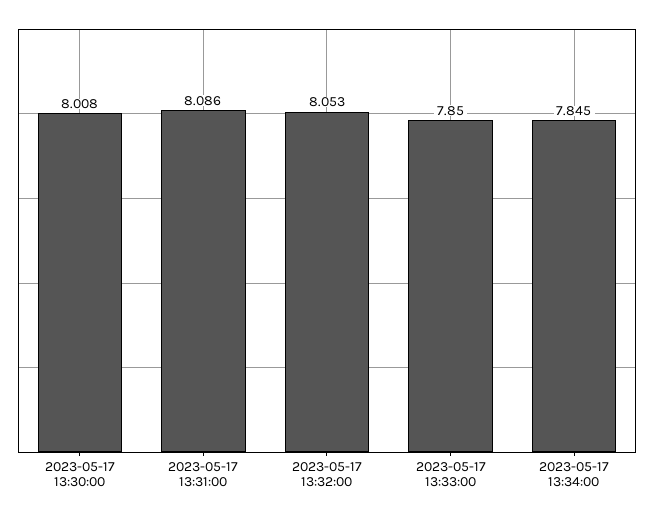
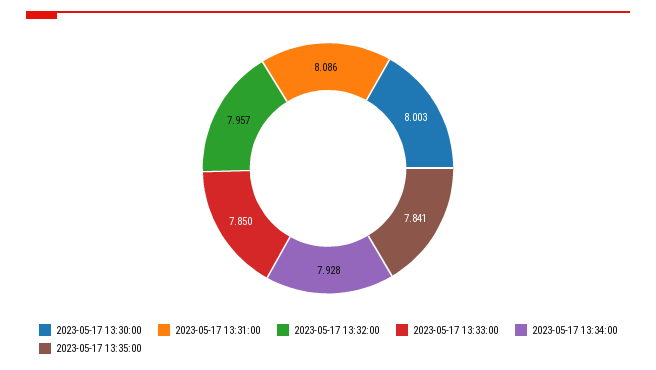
2023-05-17 13:30:00: 8.008 -> 8.003
2023-05-17 13:32:00: 8.053 -> 7.957
2023-05-17 13:34:00: 7.845 -> 7.928
2023-05-17 13:35:00: none -> 7.841

